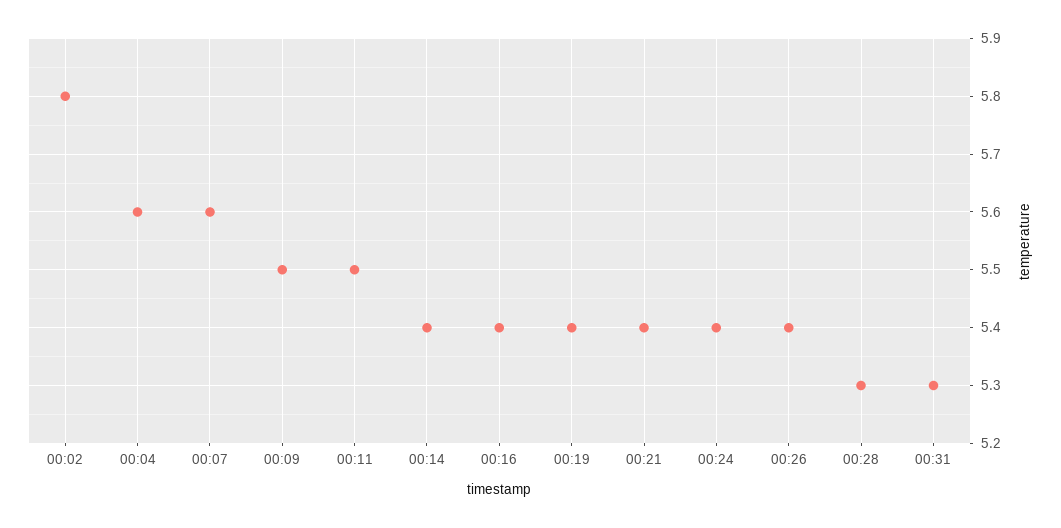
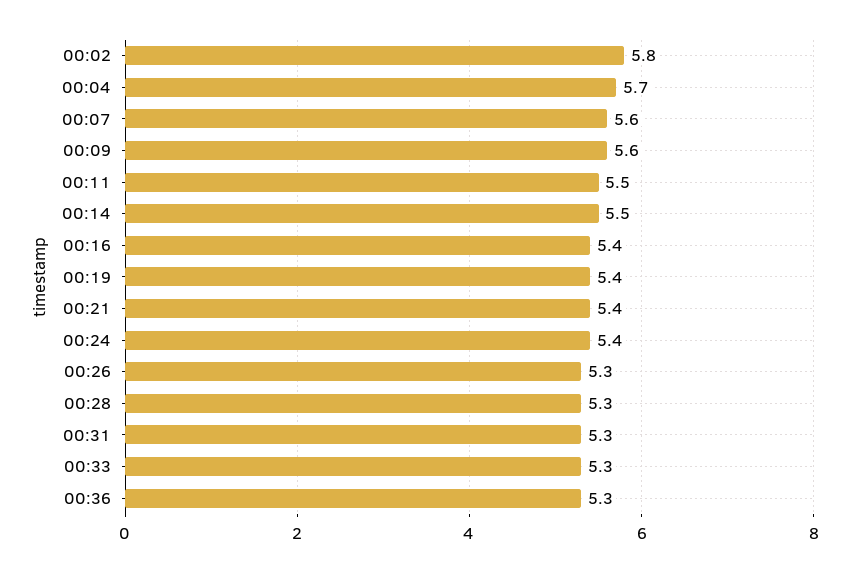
00:04: 5.6 -> 5.7
00:09: 5.5 -> 5.6
00:14: 5.4 -> 5.5
00:26: 5.4 -> 5.3
00:33: none -> 5.3
00:36: none -> 5.3

